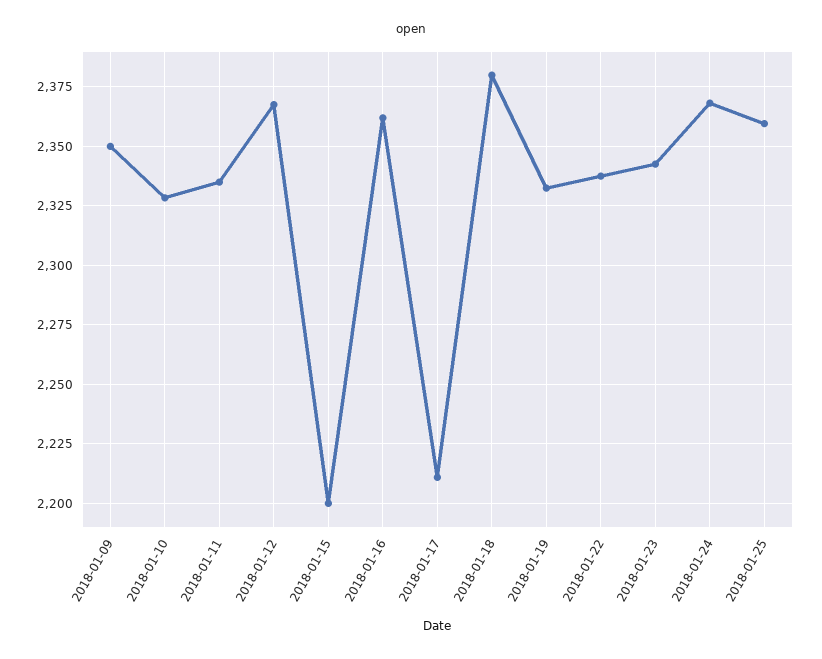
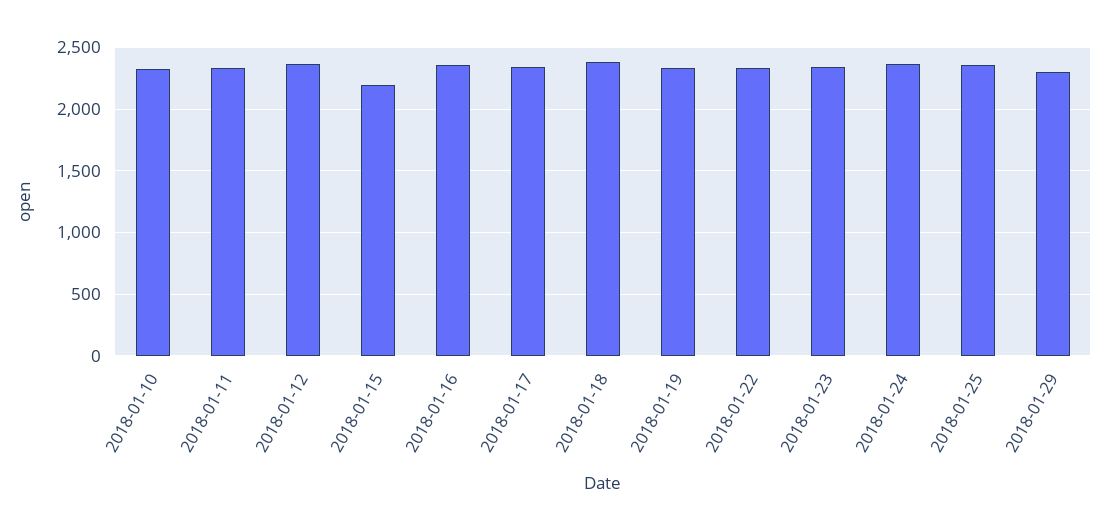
2018-01-09: 2350 -> none
2018-01-17: 2210 -> 2350
2018-01-29: none -> 2300

